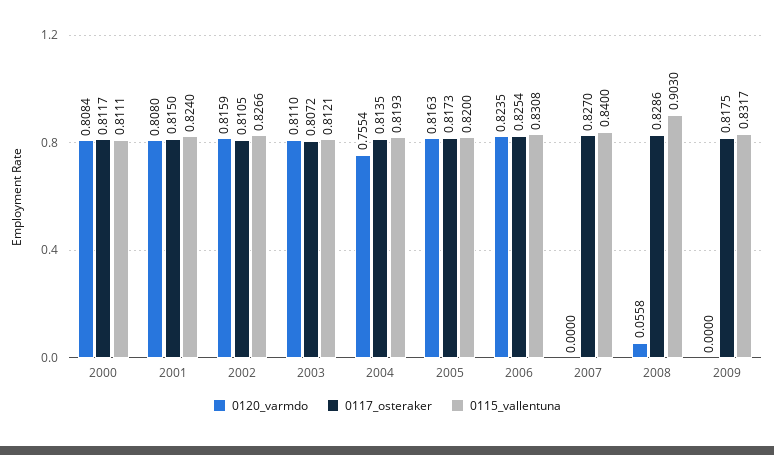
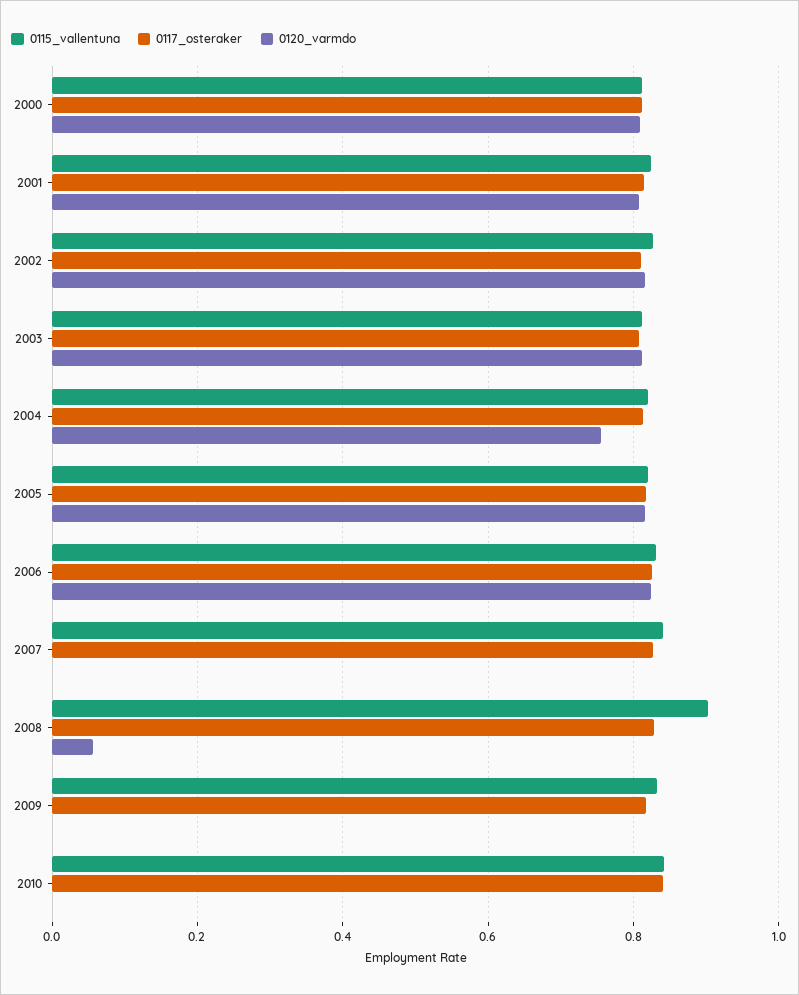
0115_vallentuna, 2010: none -> 0.84
0117_osteraker, 2010: none -> 0.84
0120_varmdo, 2010: none -> 0

